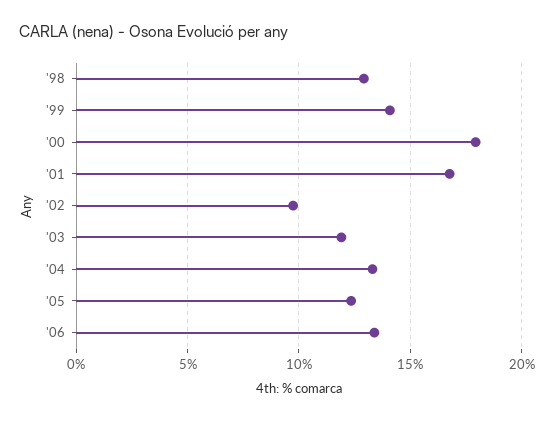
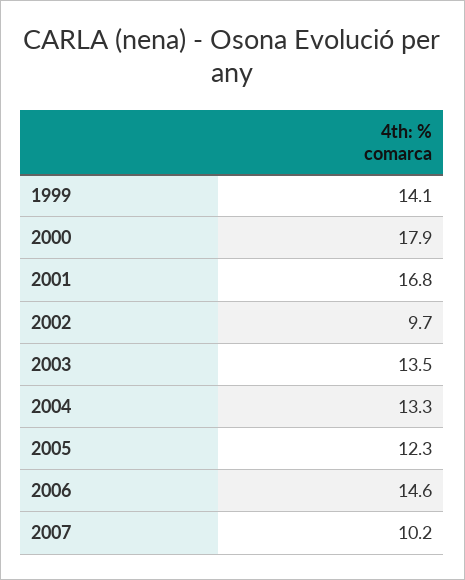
'98: 13 -> none
'03: 12 -> 13.5
'06: 13.5 -> 14.6
2007: none -> 10.2

